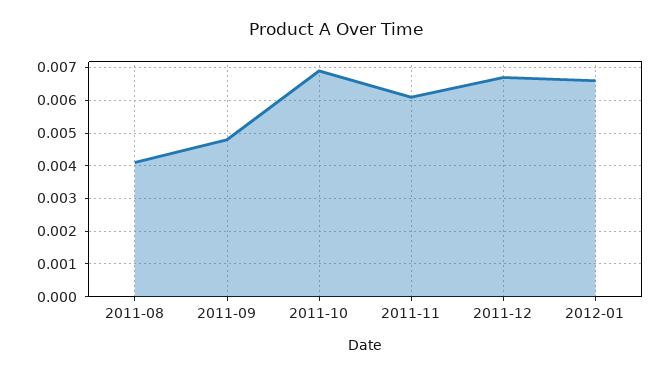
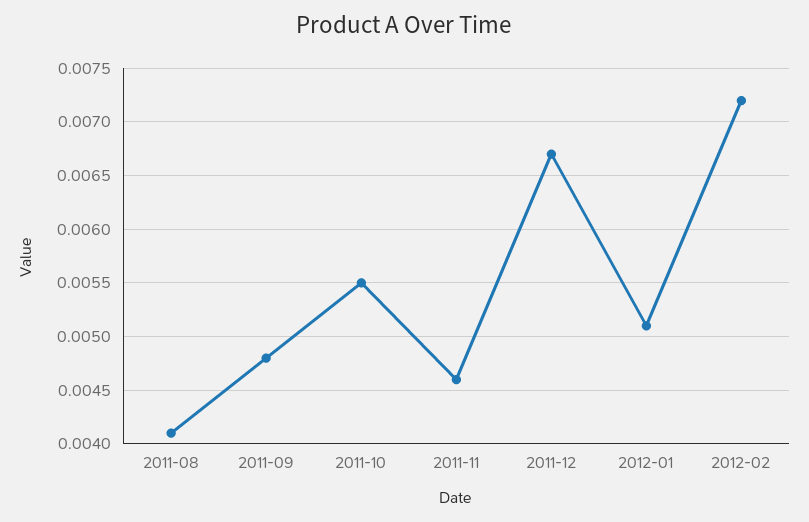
2011-10: 0.007 -> 0.0055
2011-11: 0.006 -> 0.0046
2012-01: 0.0065 -> 0.0051
2012-02: none -> 0.0072

